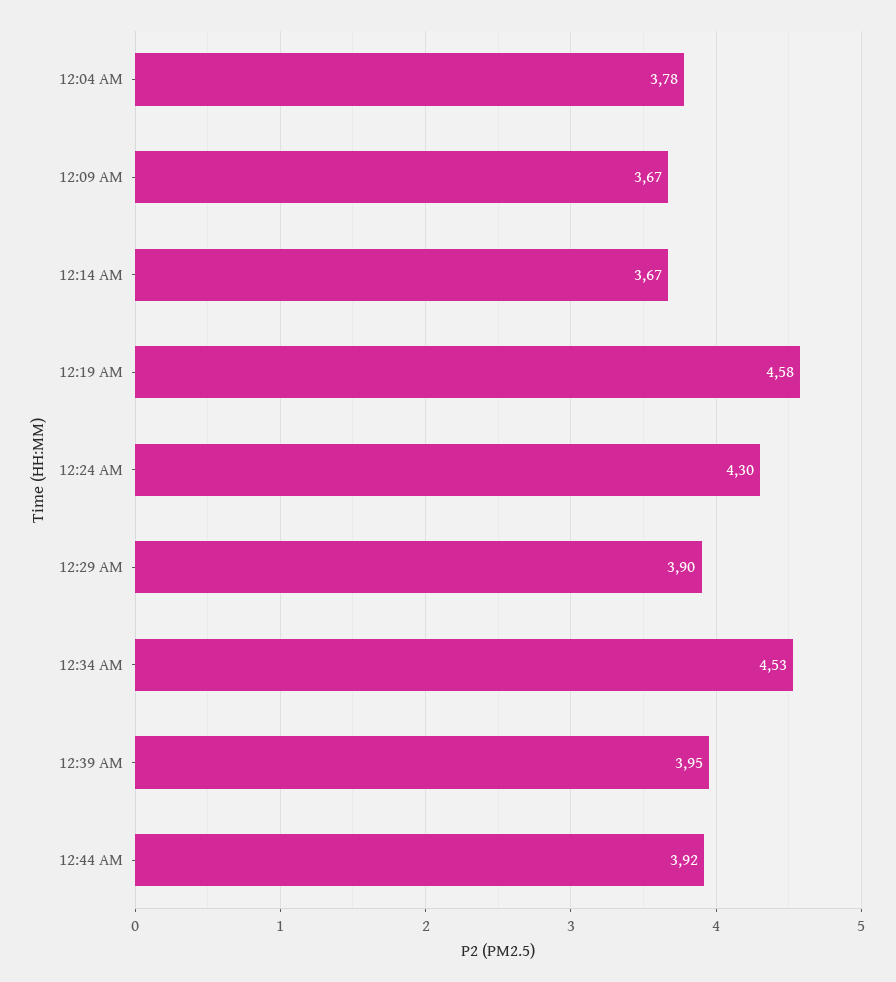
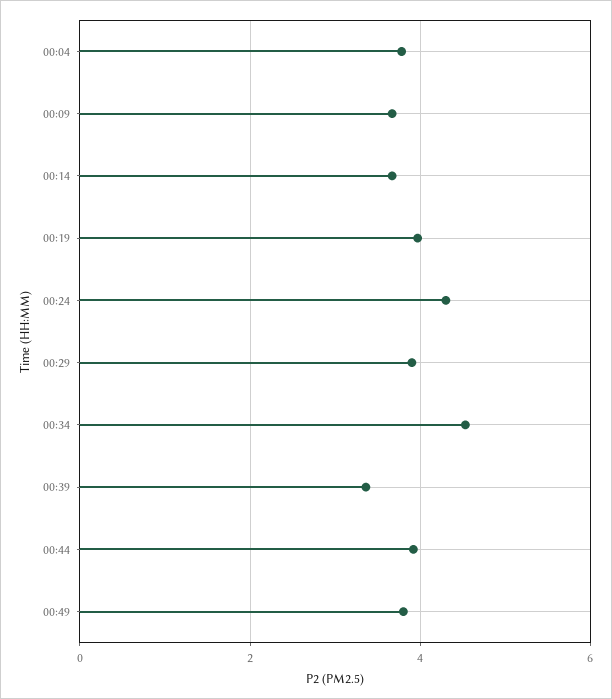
12:19 AM: 4.58 -> 4
12:39 AM: 3.95 -> 3.4
00:49: none -> 3.8

